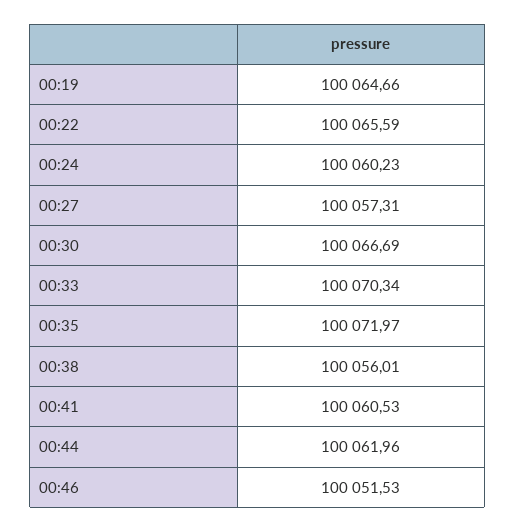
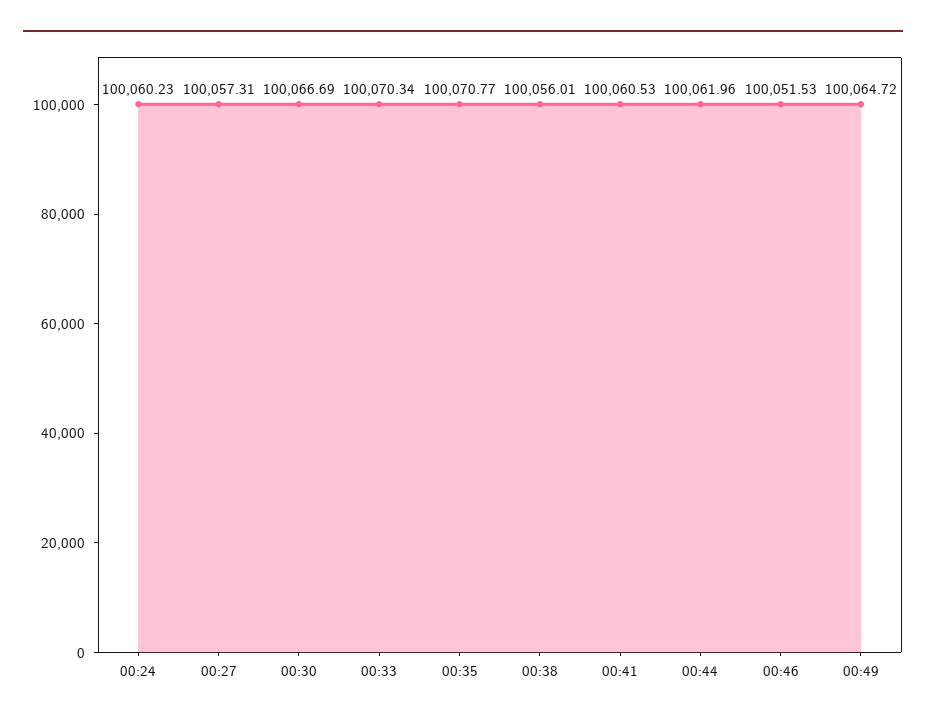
00:19: 100064.66 -> none
00:22: 100065.59 -> none
00:35: 100071.97 -> 100070.77
00:49: none -> 100064.72

